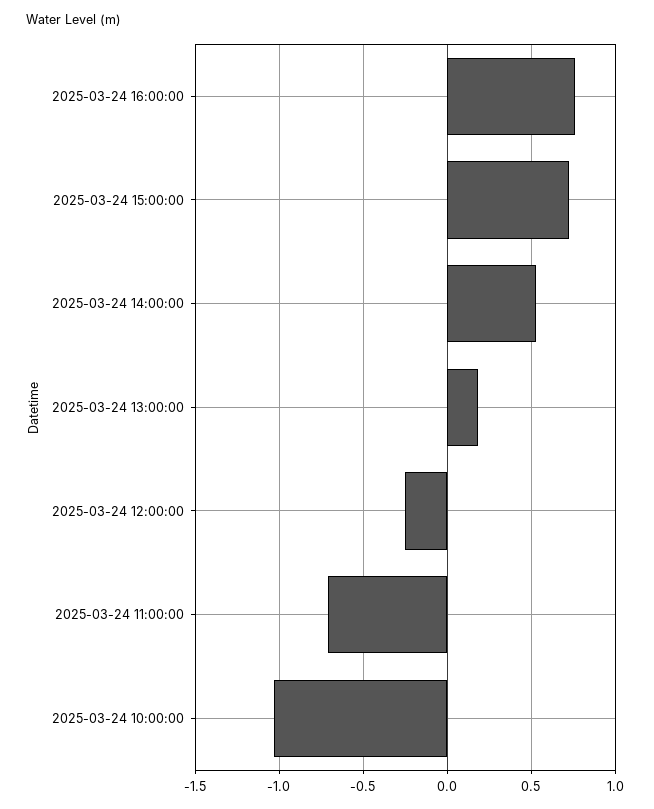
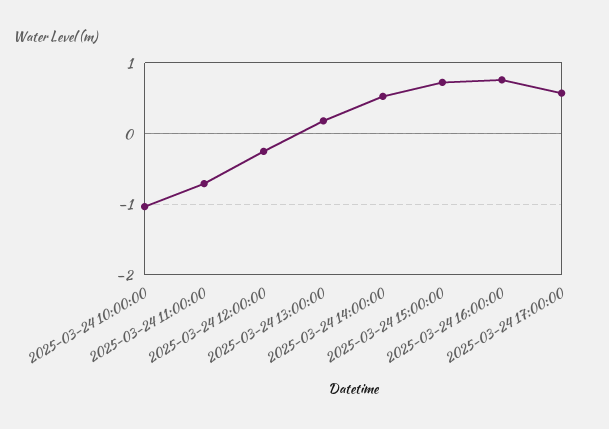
2025-03-24 17:00:00: none -> 0.6

